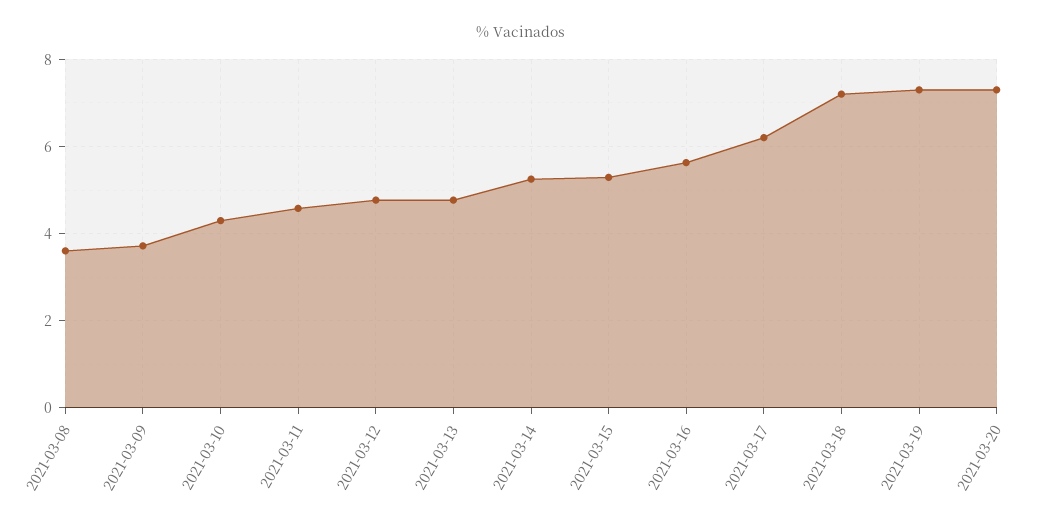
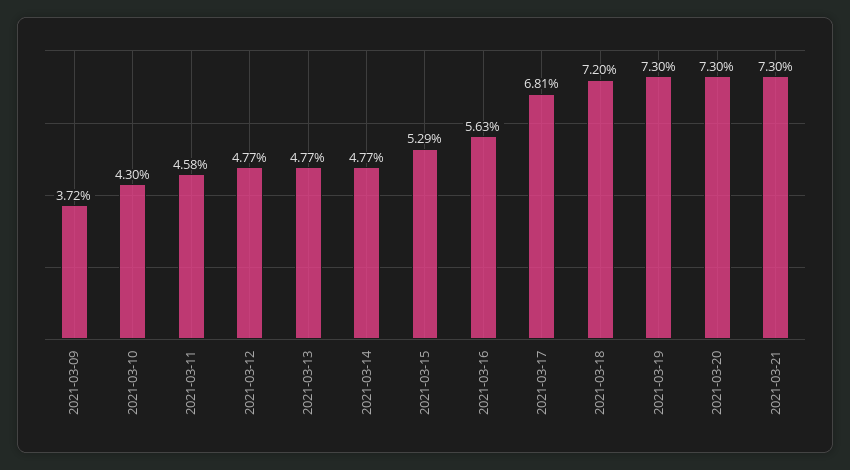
2021-03-08: 3.6 -> none
2021-03-14: 5.2 -> 4.77
2021-03-17: 6.2 -> 6.81
2021-03-21: none -> 7.3

